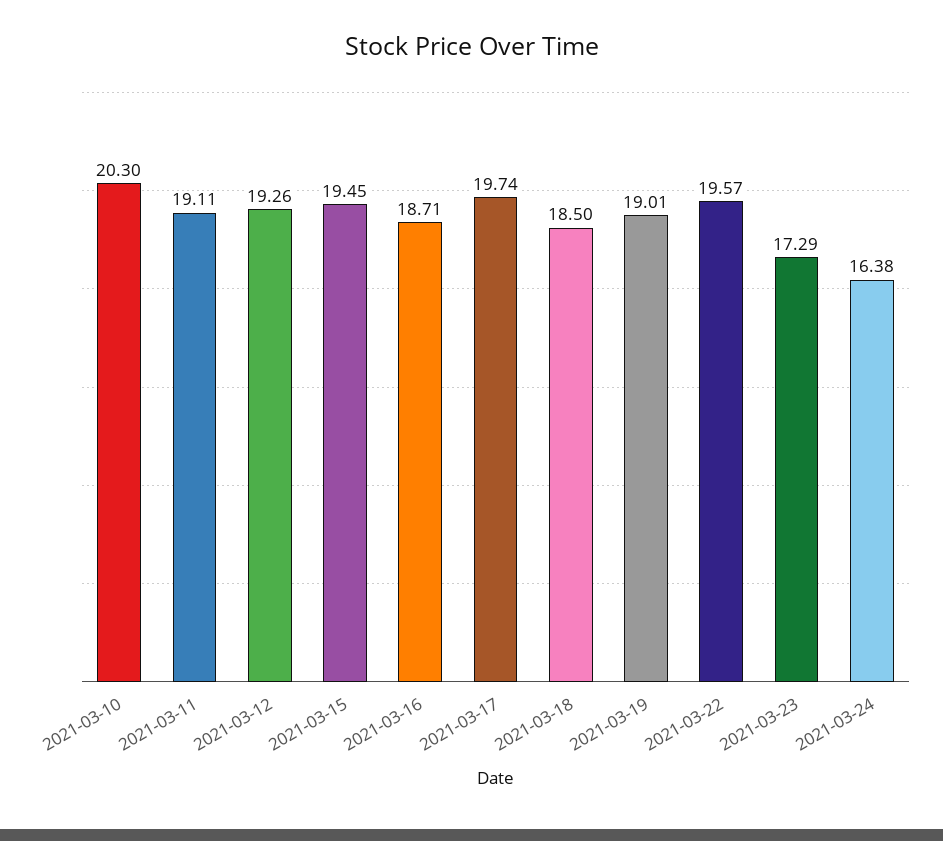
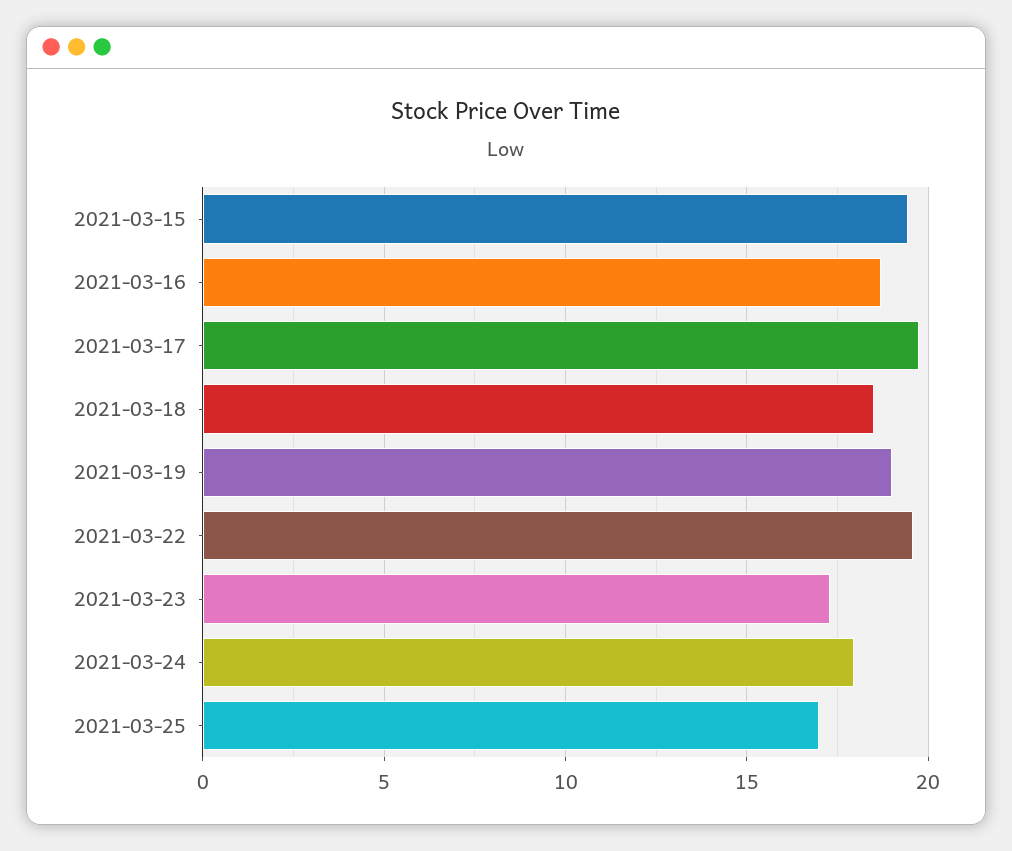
2021-03-10: 20.3 -> none
2021-03-11: 19.11 -> none
2021-03-12: 19.26 -> none
2021-03-24: 16.38 -> 18
2021-03-25: none -> 17

